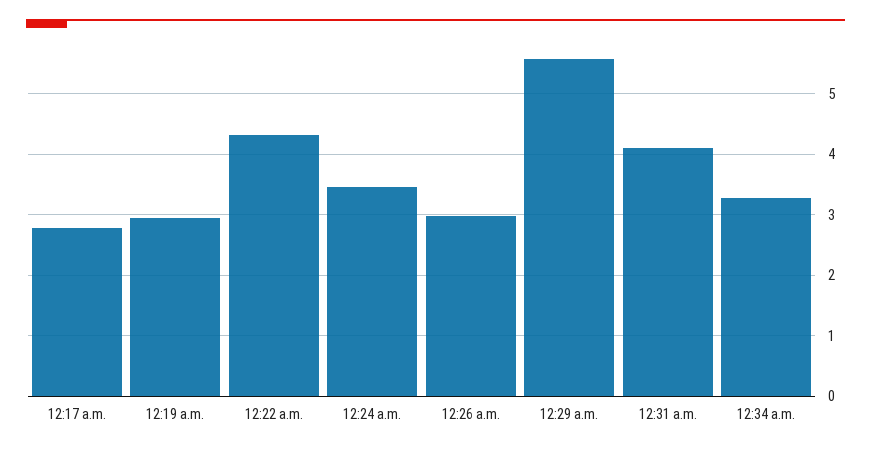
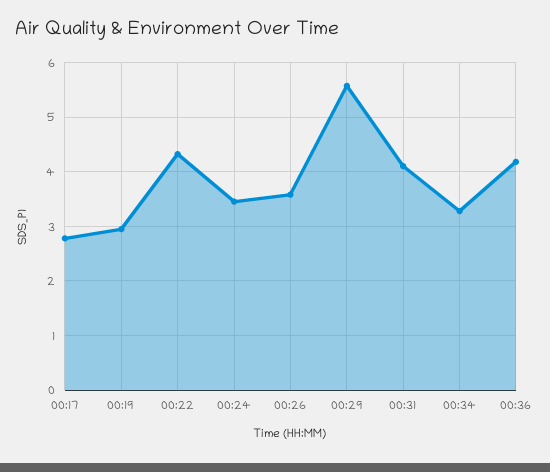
12:26 a.m.: 3 -> 3.6
00:36: none -> 4.2

